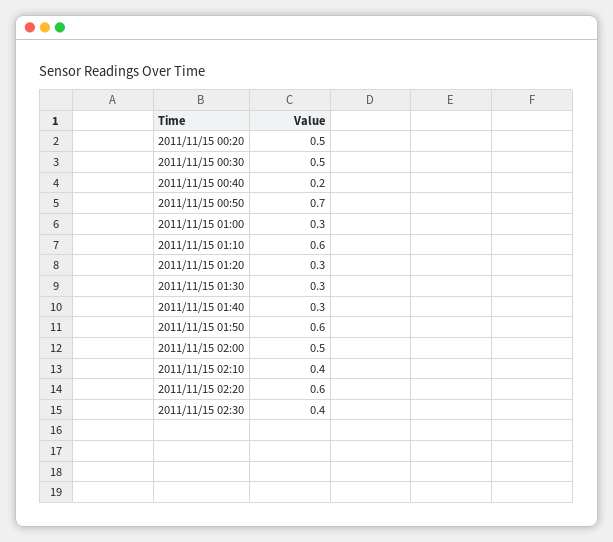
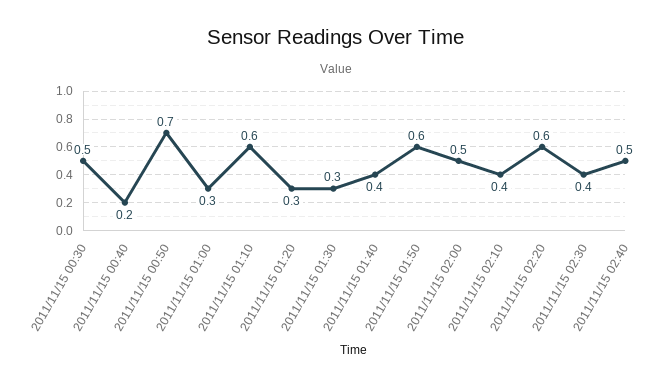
2011/11/15 00:20: 0.5 -> none
2011/11/15 01:40: 0.3 -> 0.4
2011/11/15 02:40: none -> 0.5

